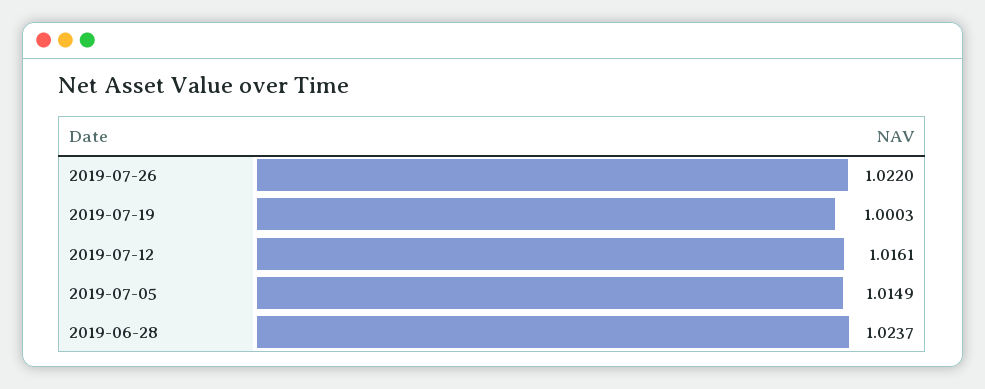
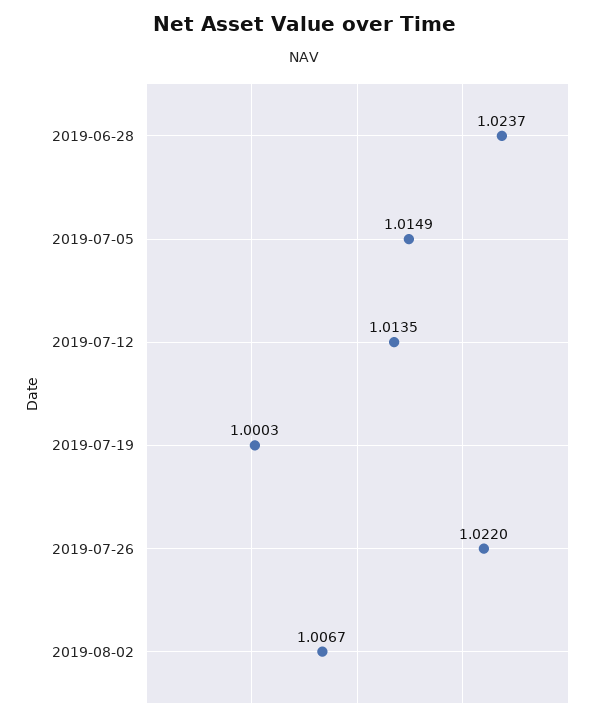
2019-07-12: 1.0161 -> 1.0135
2019-08-02: none -> 1.0067

